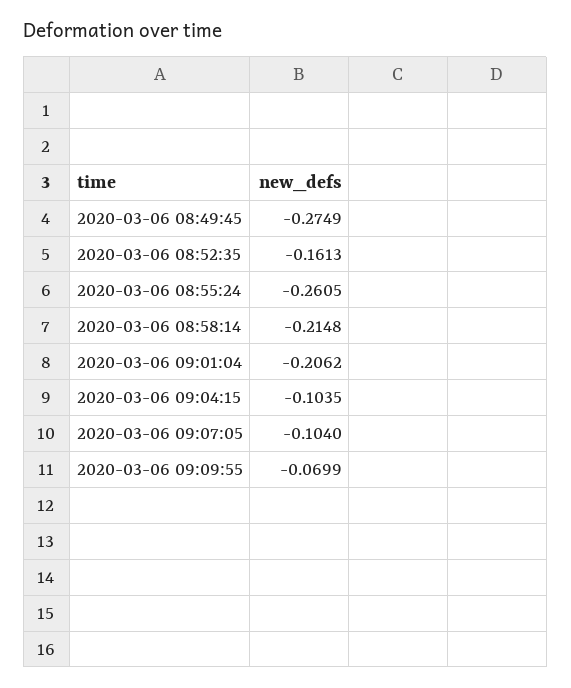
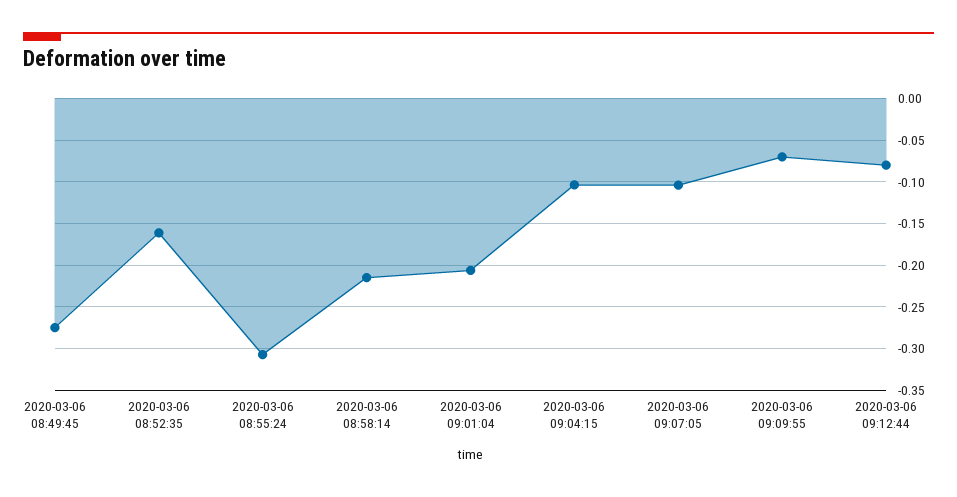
2020-03-06 08:55:24: -0.2605 -> -0.31
2020-03-06 09:12:44: none -> -0.08

